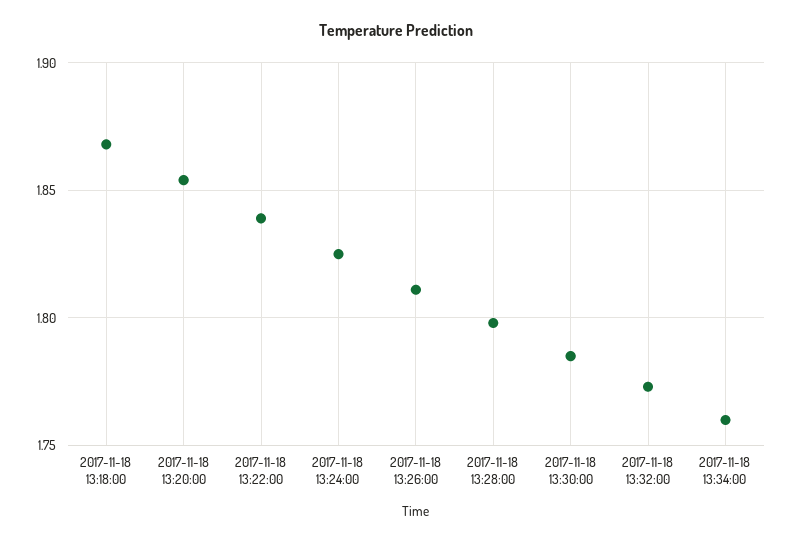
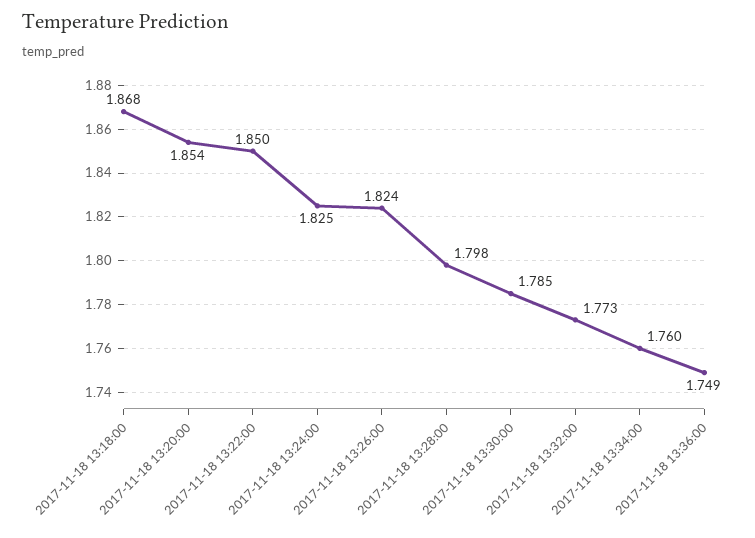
2017-11-18 13:22:00: 1.84 -> 1.85
2017-11-18 13:26:00: 1.81 -> 1.824
2017-11-18 13:36:00: none -> 1.749

